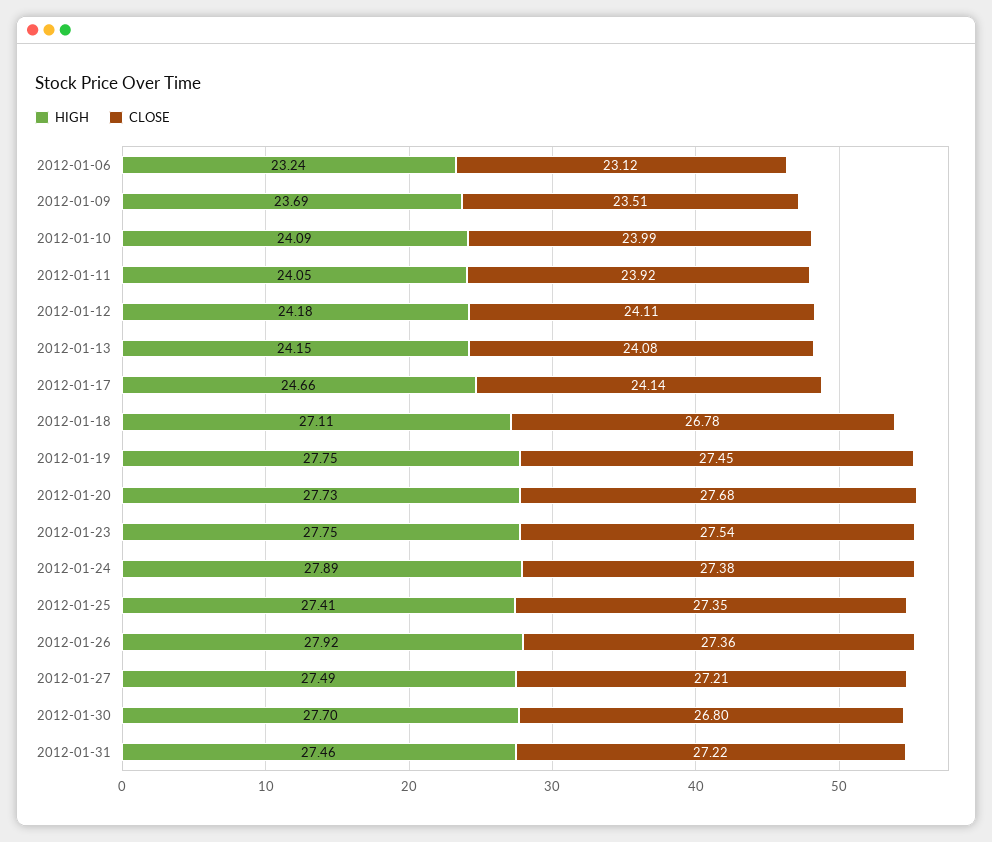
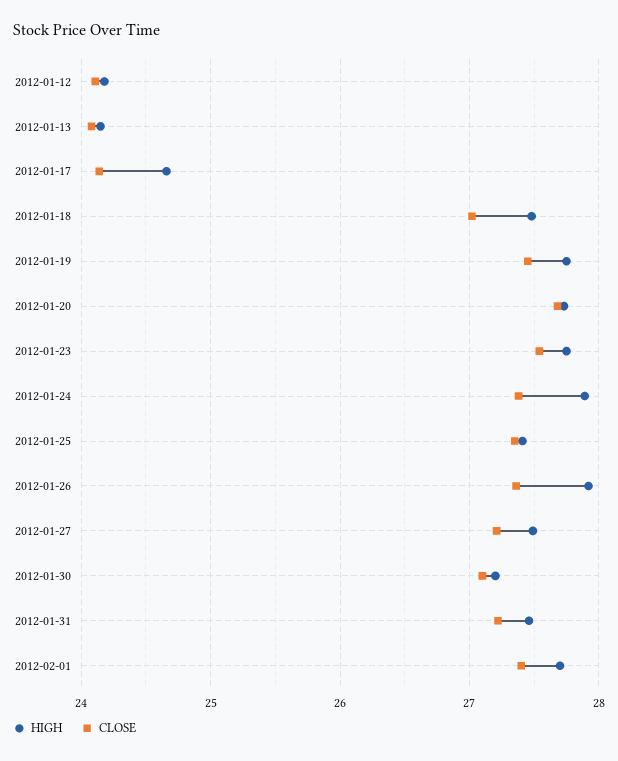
HIGH, 2012-01-06: 23.24 -> none
CLOSE, 2012-01-06: 23.12 -> none
HIGH, 2012-01-09: 23.69 -> none
CLOSE, 2012-01-09: 23.51 -> none
HIGH, 2012-01-10: 24.09 -> none
CLOSE, 2012-01-10: 23.99 -> none
HIGH, 2012-01-11: 24.05 -> none
CLOSE, 2012-01-11: 23.92 -> none
HIGH, 2012-01-18: 27.11 -> 27.5
CLOSE, 2012-01-18: 26.78 -> 27
HIGH, 2012-01-30: 27.7 -> 27.2
CLOSE, 2012-01-30: 26.8 -> 27.1
HIGH, 2012-02-01: none -> 27.7
CLOSE, 2012-02-01: none -> 27.4

